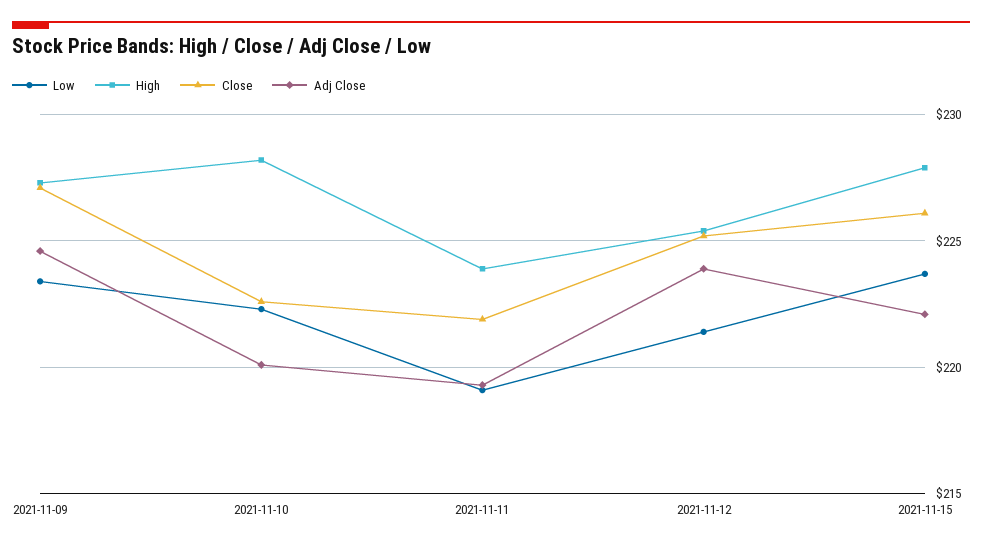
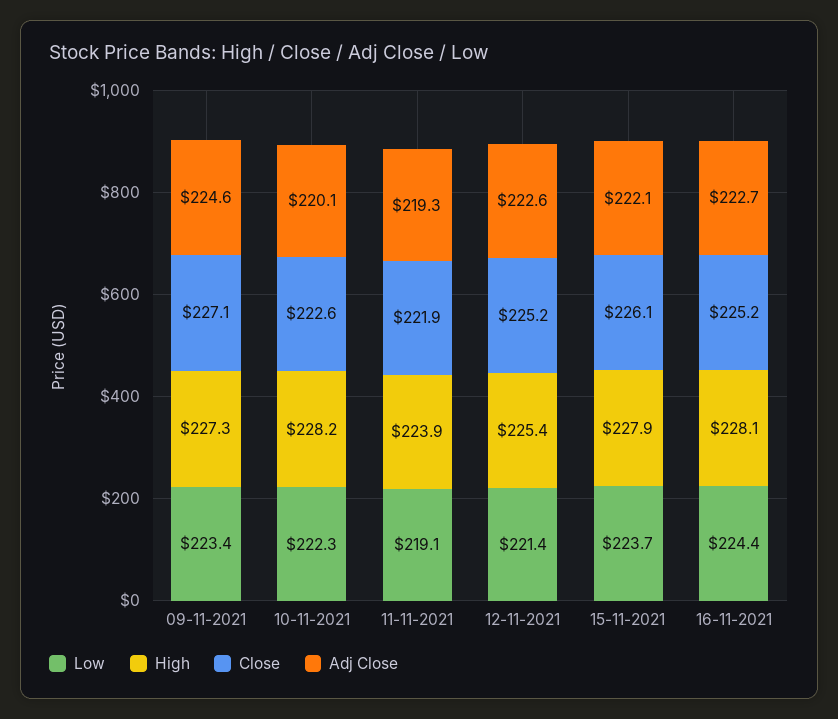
Adj Close, 2021-11-12: 224 -> 222.6
Low, 16-11-2021: none -> 224.4
High, 16-11-2021: none -> 228.1
Close, 16-11-2021: none -> 225.2
Adj Close, 16-11-2021: none -> 222.7

